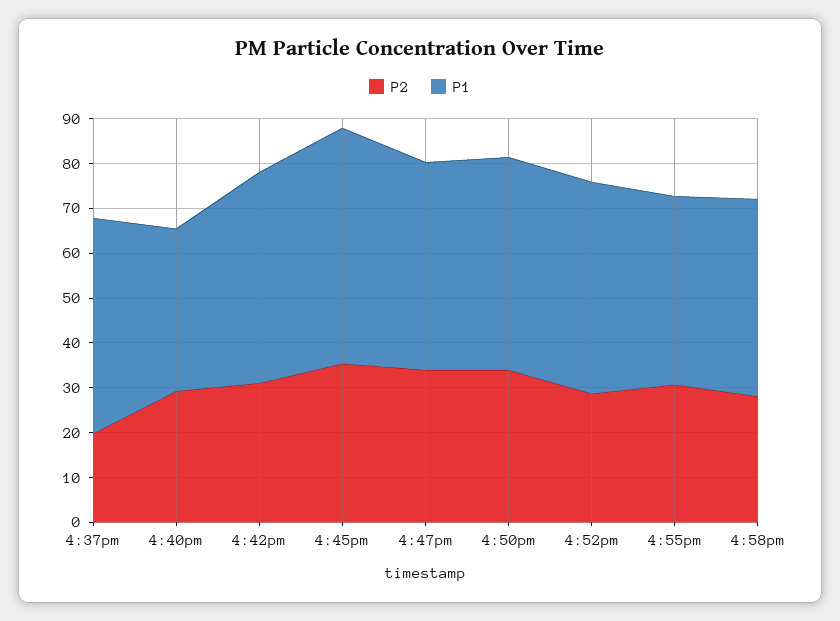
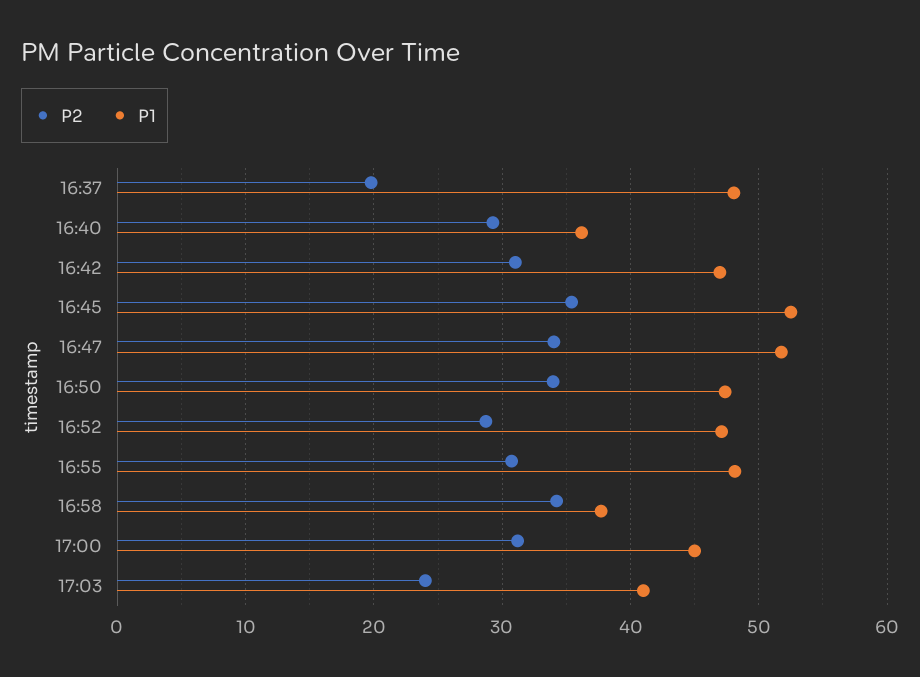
P1, 4:47pm: 46 -> 52
P1, 4:55pm: 42 -> 48
P2, 4:58pm: 28 -> 34
P1, 4:58pm: 44 -> 38
P2, 17:00: none -> 31
P1, 17:00: none -> 45
P2, 17:03: none -> 24
P1, 17:03: none -> 41

